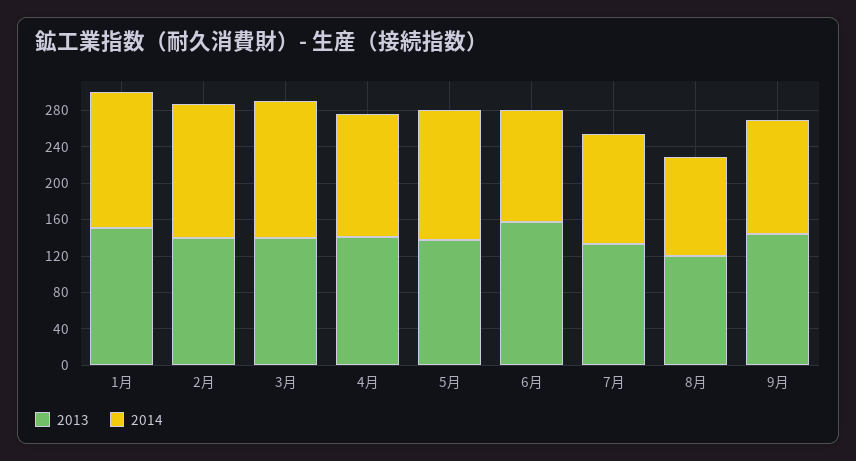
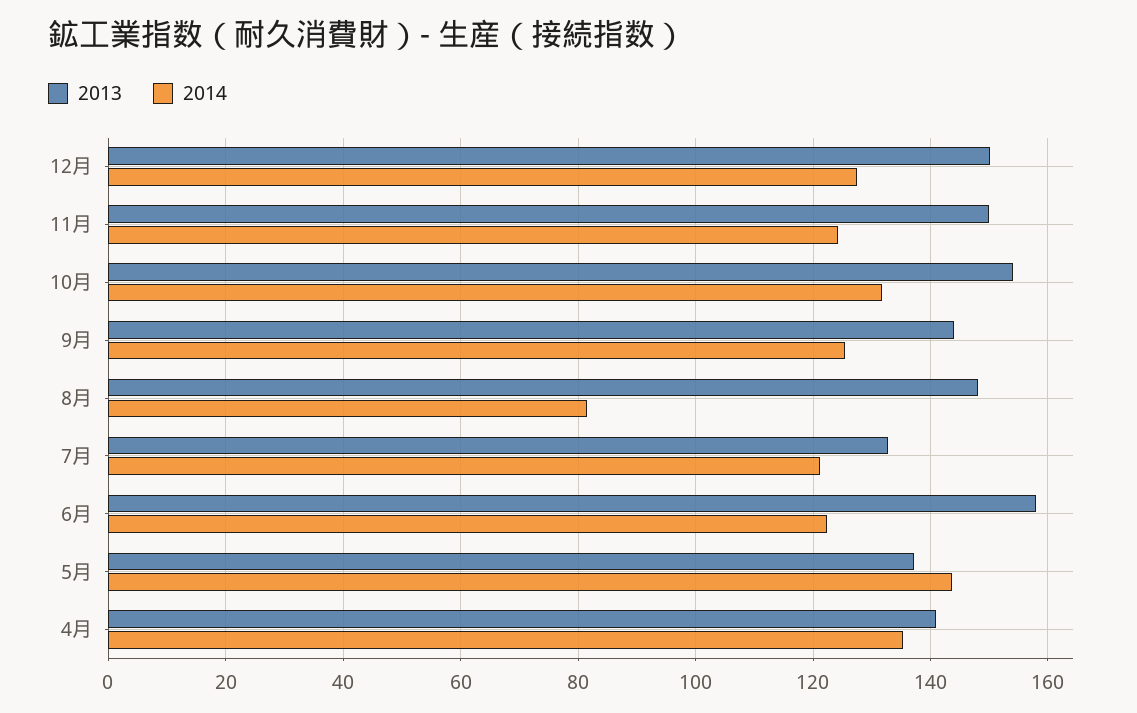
2013, 1月: 150 -> none
2014, 1月: 150 -> none
2013, 2月: 140 -> none
2014, 2月: 150 -> none
2013, 3月: 140 -> none
2014, 3月: 150 -> none
2013, 8月: 120 -> 148
2014, 8月: 110 -> 82
2013, 12月: none -> 150
2014, 12月: none -> 128
2013, 11月: none -> 150
2014, 11月: none -> 124
2013, 10月: none -> 154
2014, 10月: none -> 132

